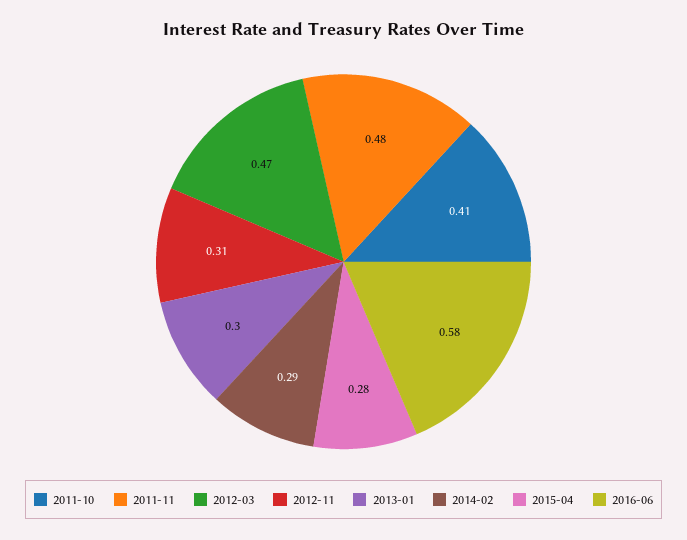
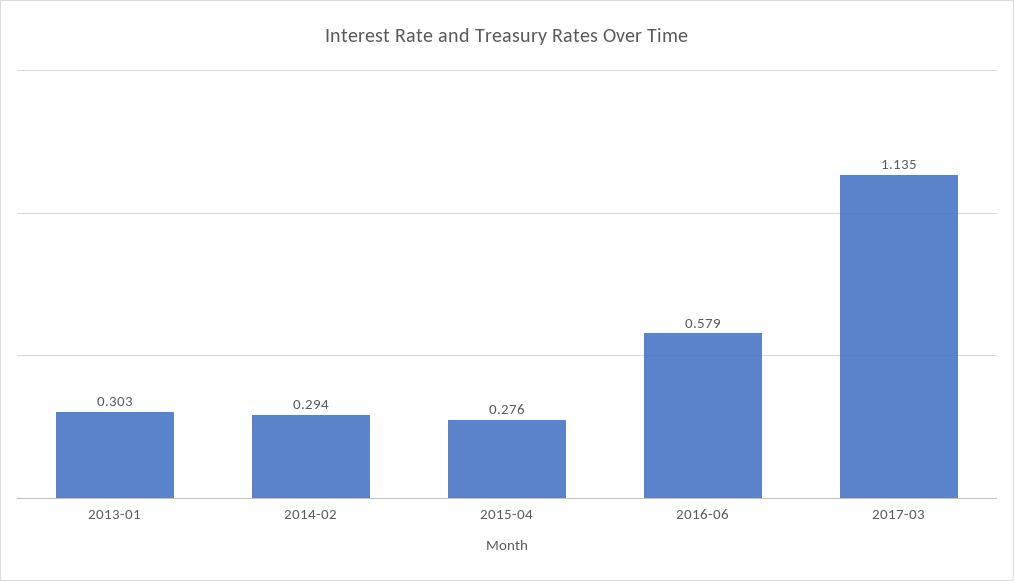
2011-10: 0.41 -> none
2011-11: 0.48 -> none
2012-03: 0.47 -> none
2012-11: 0.31 -> none
2017-03: none -> 1.135

